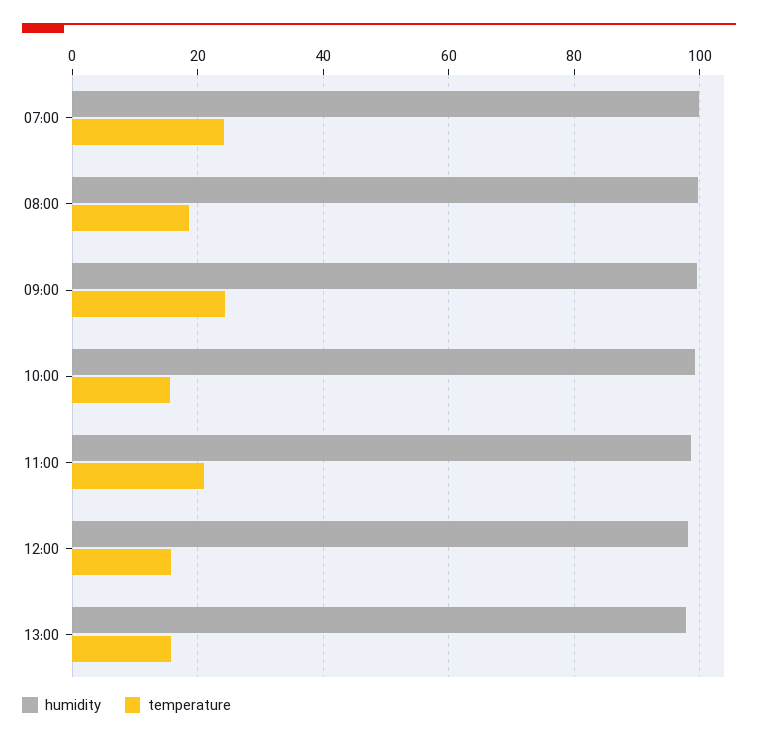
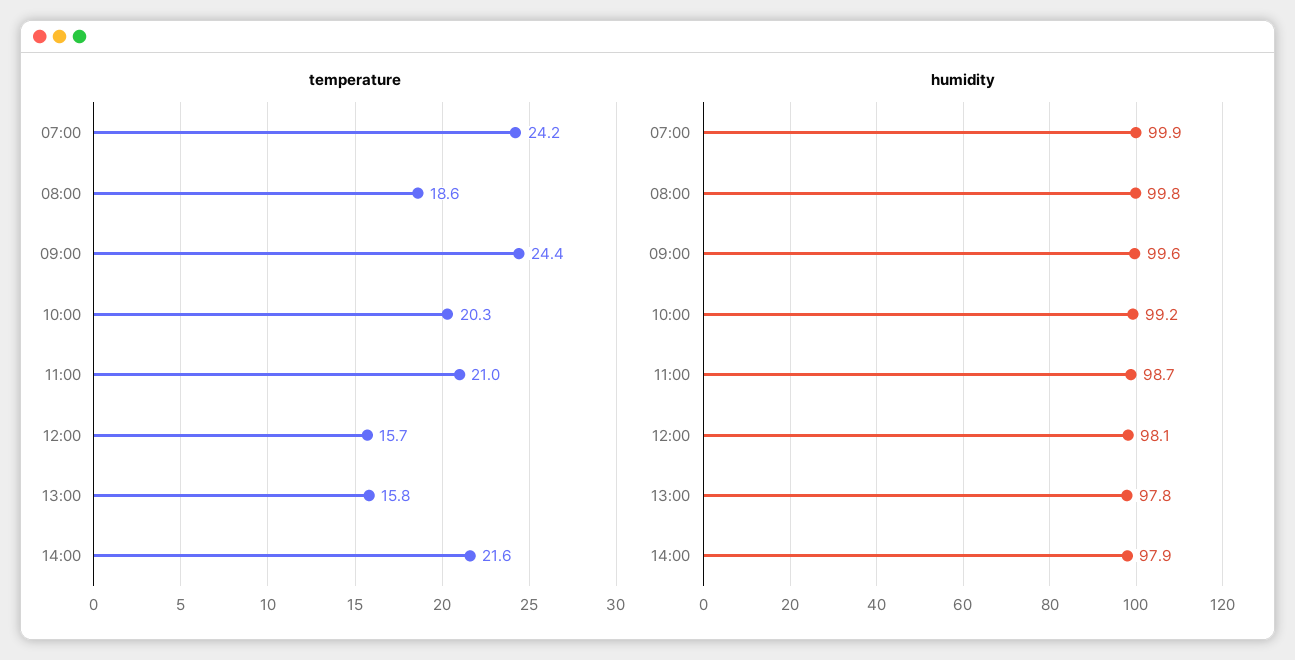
temperature, 10:00: 16 -> 20.3
temperature, 14:00: none -> 21.6
humidity, 14:00: none -> 97.9

